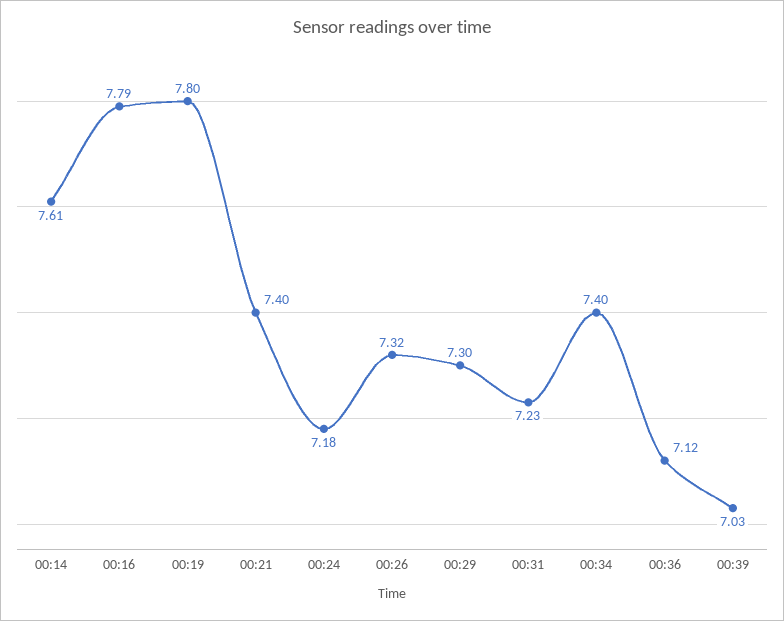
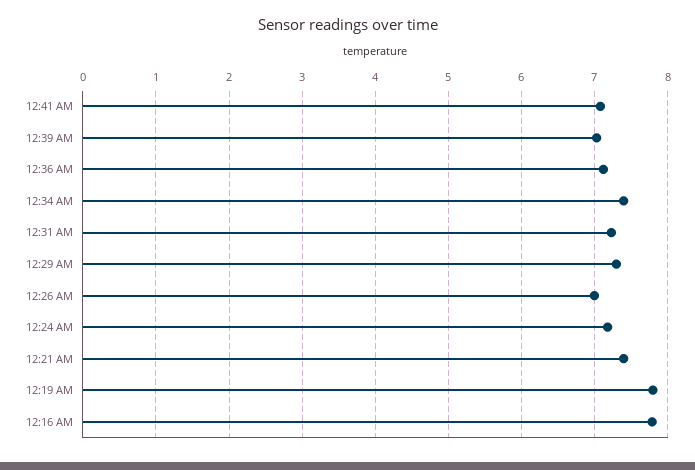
00:14: 7.61 -> none
00:26: 7.32 -> 7
12:41 AM: none -> 7.1

